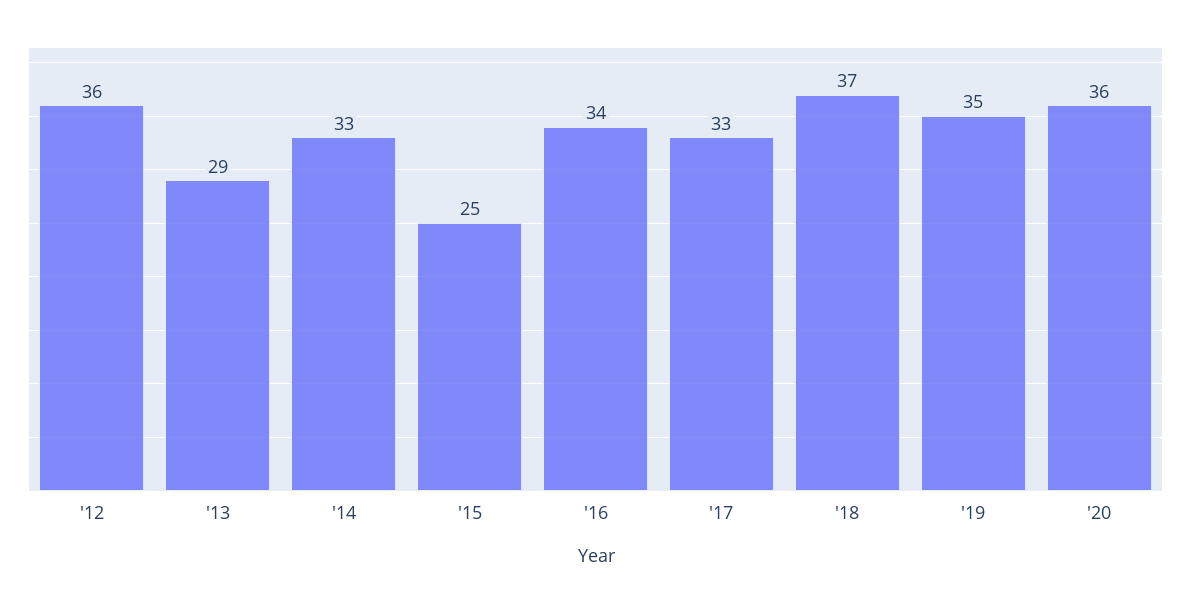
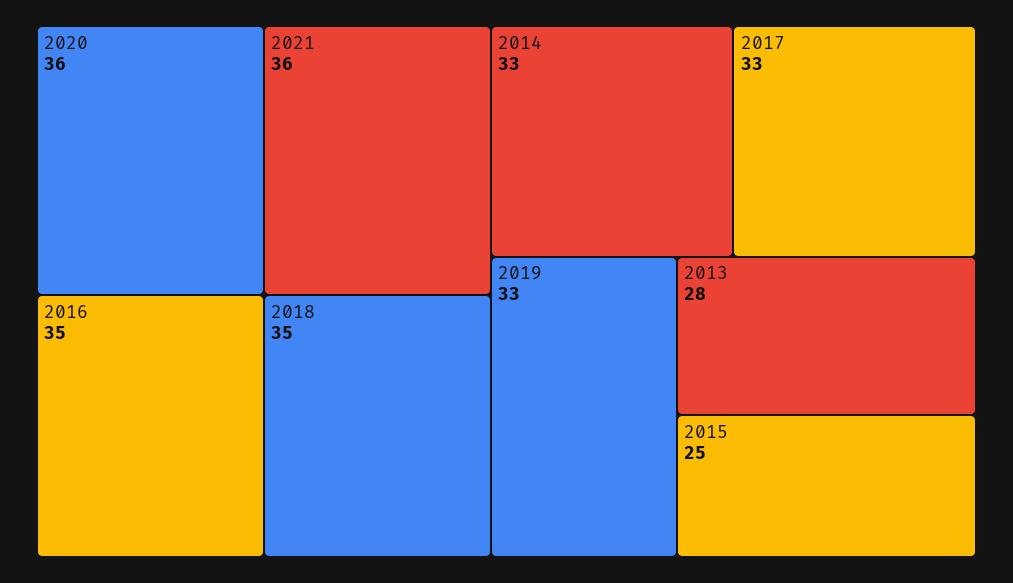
'12: 36 -> none
'13: 29 -> 28
'16: 34 -> 35
'18: 37 -> 35
'19: 35 -> 33
2021: none -> 36

